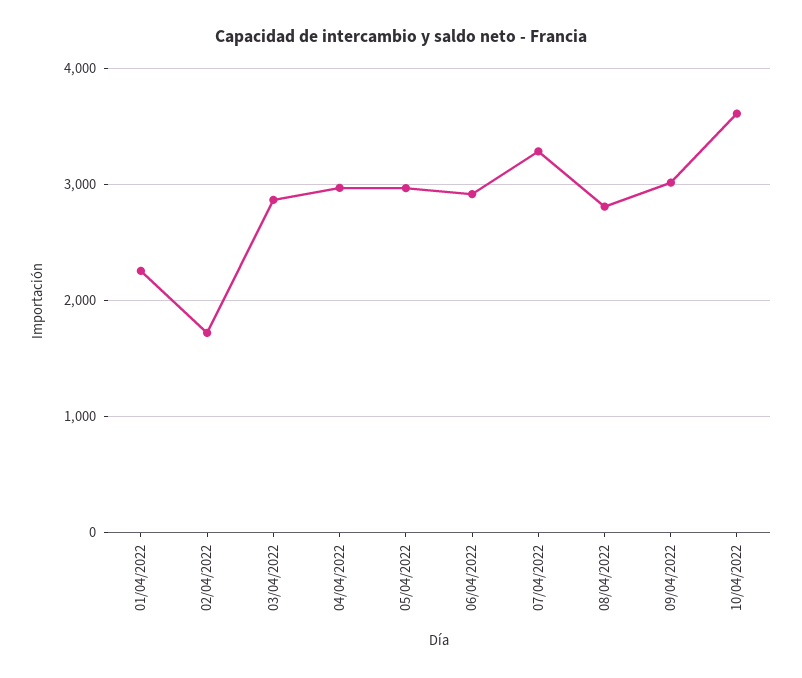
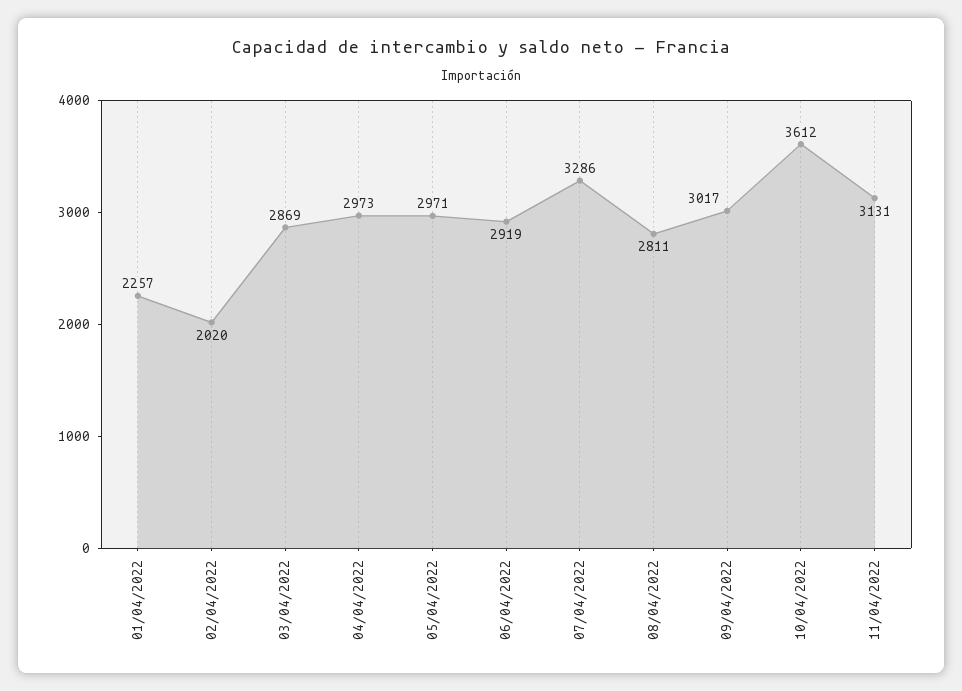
02/04/2022: 1700 -> 2020
11/04/2022: none -> 3131

